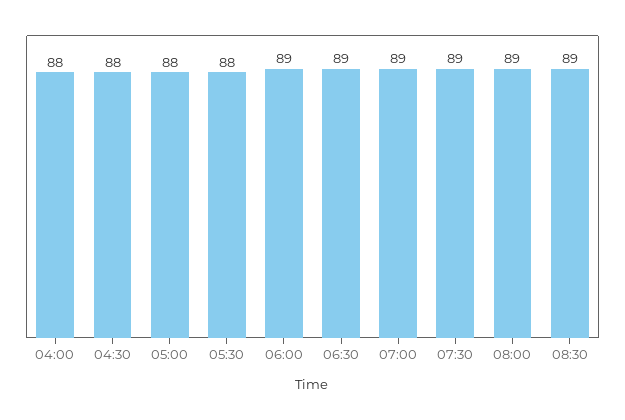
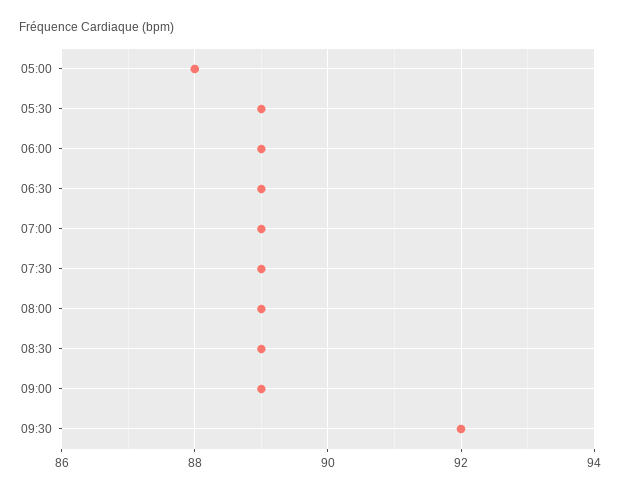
04:00: 88 -> none
04:30: 88 -> none
05:30: 88 -> 89
09:00: none -> 89
09:30: none -> 92

